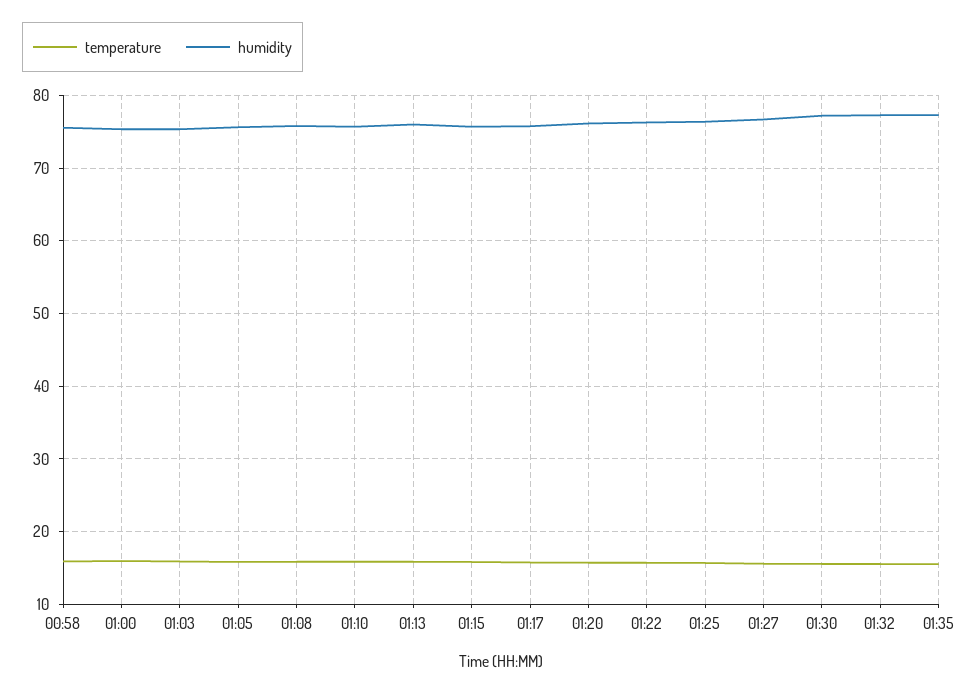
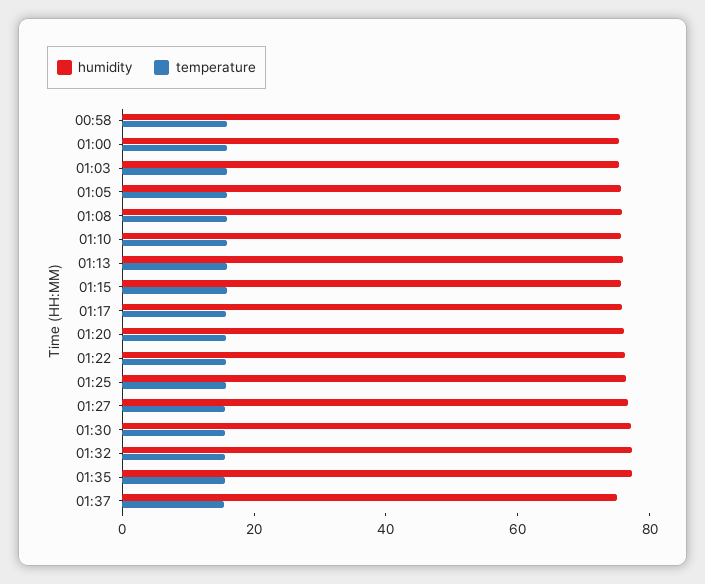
humidity, 01:37: none -> 75
temperature, 01:37: none -> 15

